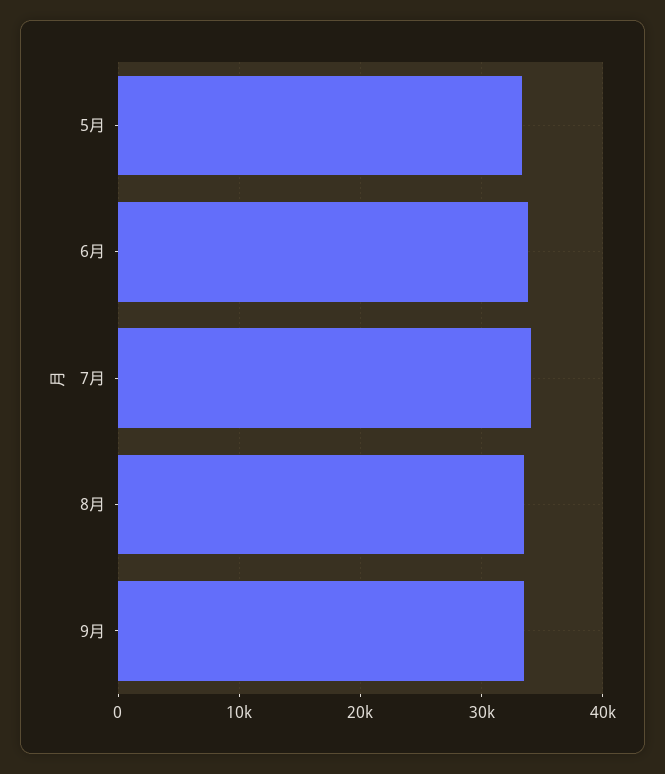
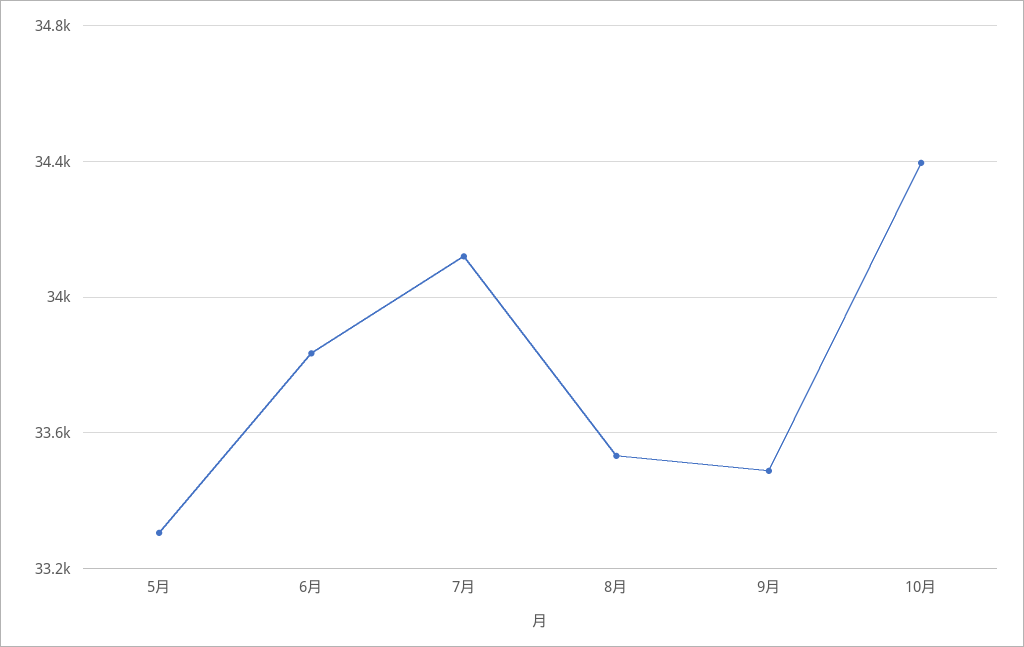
10月: none -> 34400

